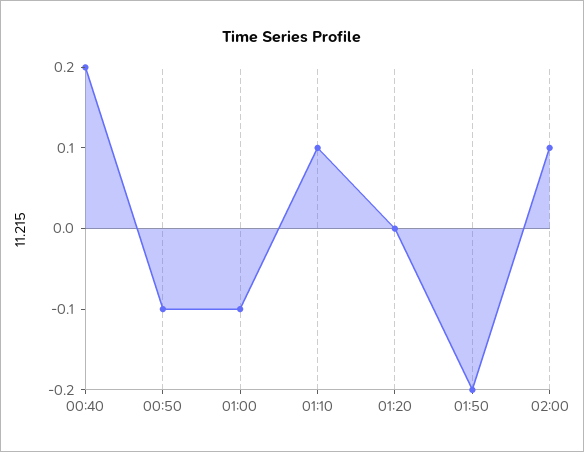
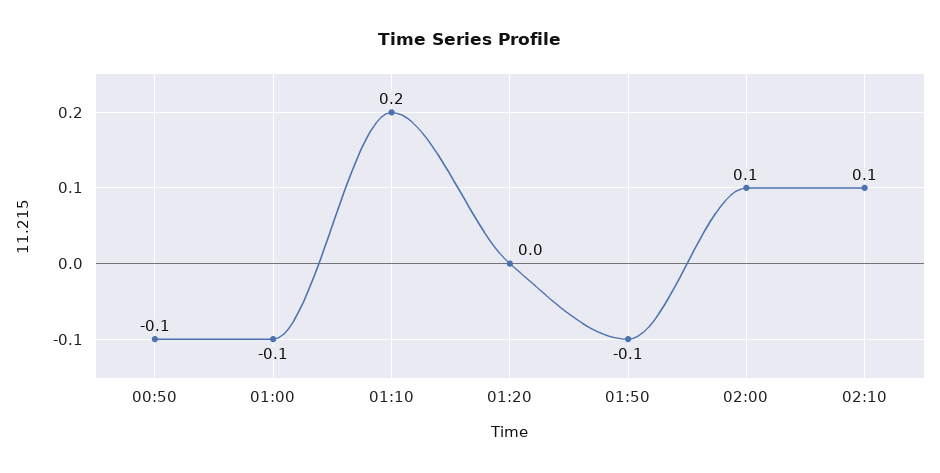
00:40: 0.2 -> none
01:10: 0.1 -> 0.2
01:50: -0.2 -> -0.1
02:10: none -> 0.1

